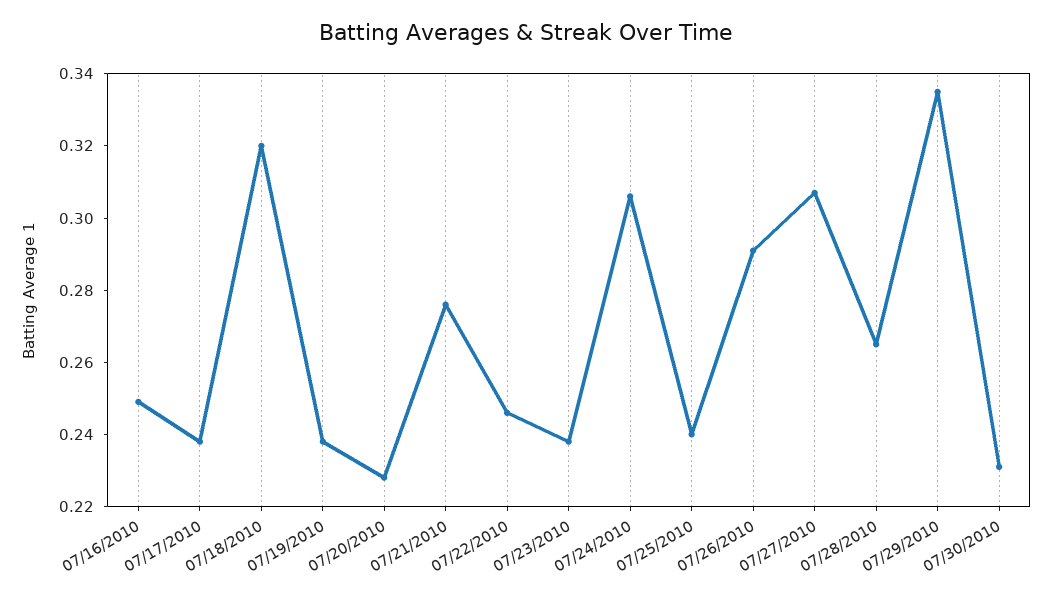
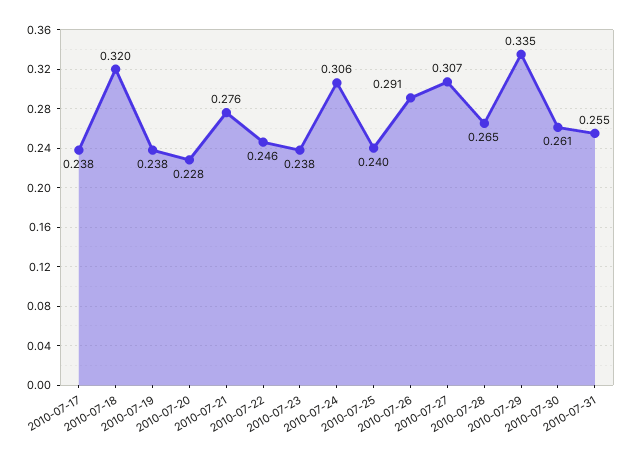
07/16/2010: 0.25 -> none
07/30/2010: 0.23 -> 0.261
2010-07-31: none -> 0.255

